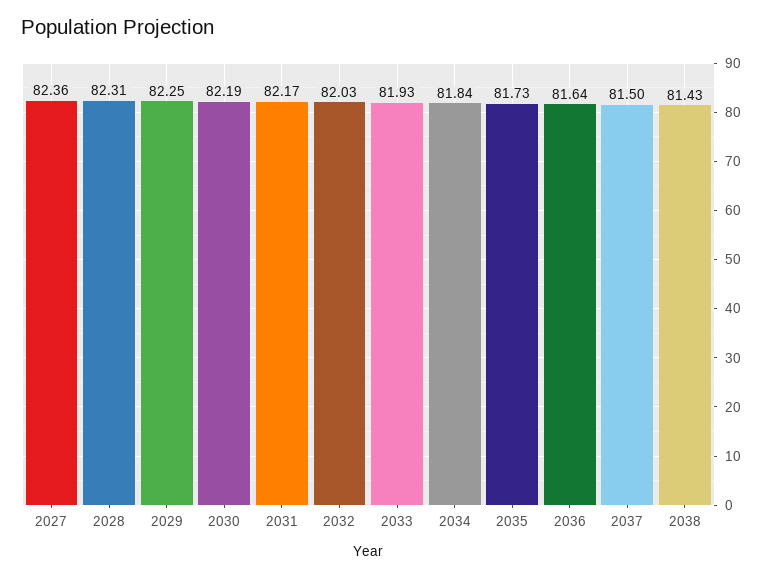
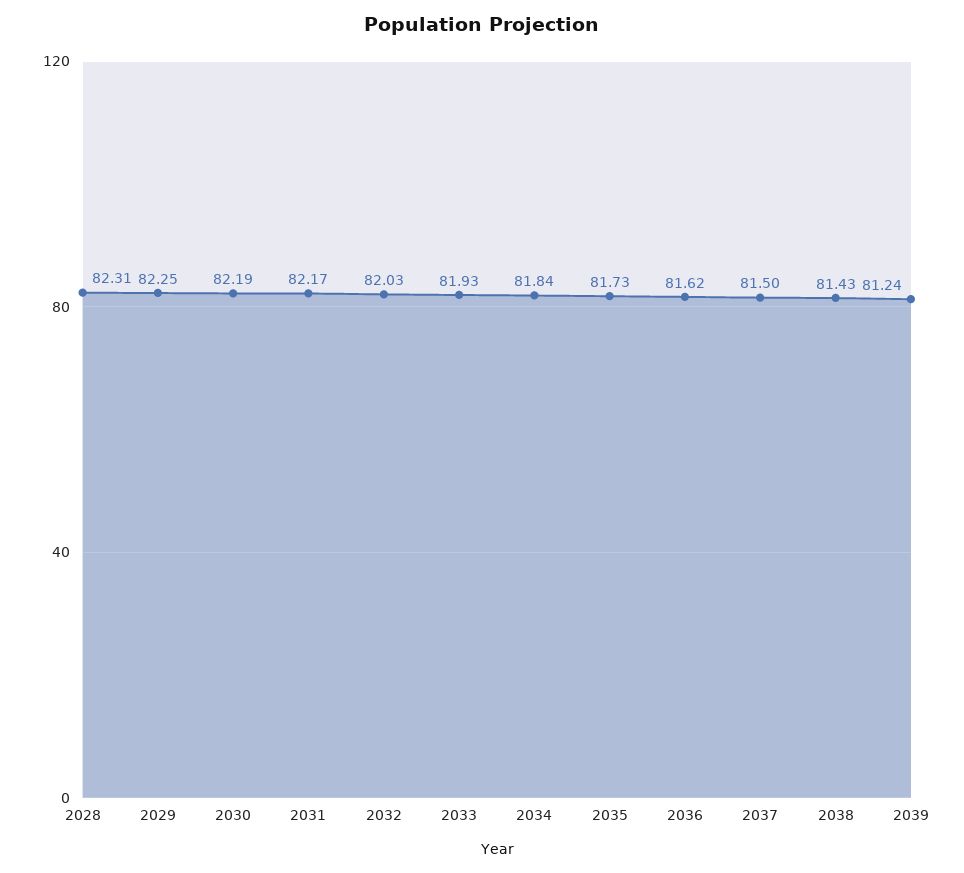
2027: 82.36 -> none
2036: 81.64 -> 81.62
2039: none -> 81.24

